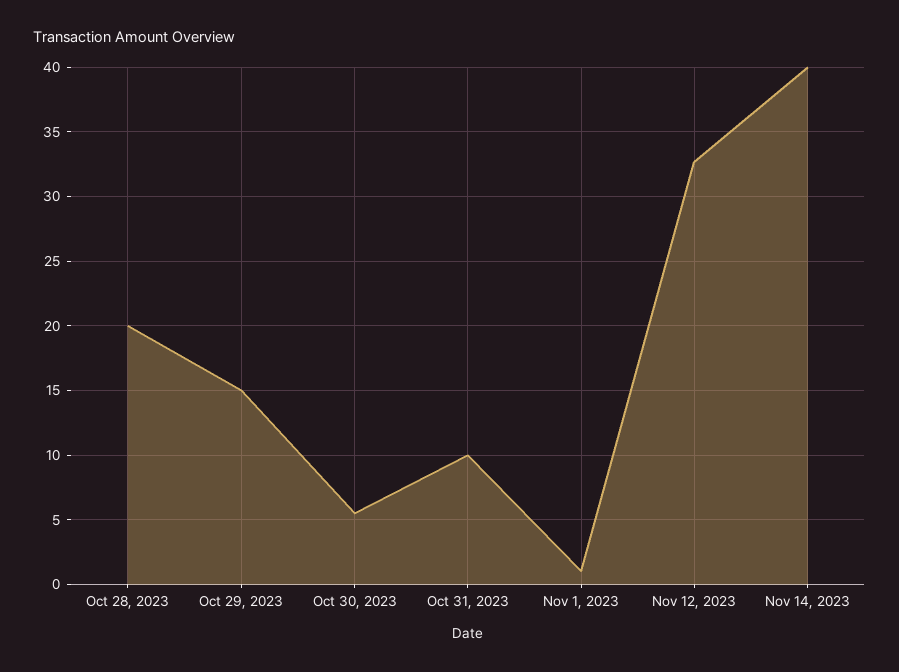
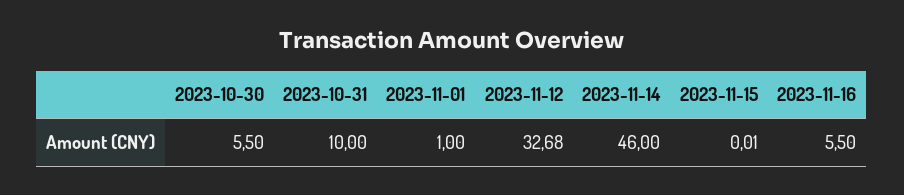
Oct 28, 2023: 20 -> none
Oct 29, 2023: 15 -> none
Nov 14, 2023: 40 -> 46
2023-11-15: none -> 0.01
2023-11-16: none -> 5.5

